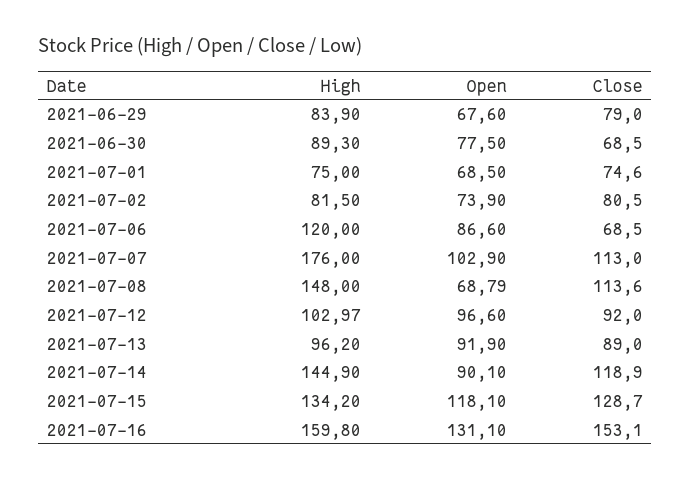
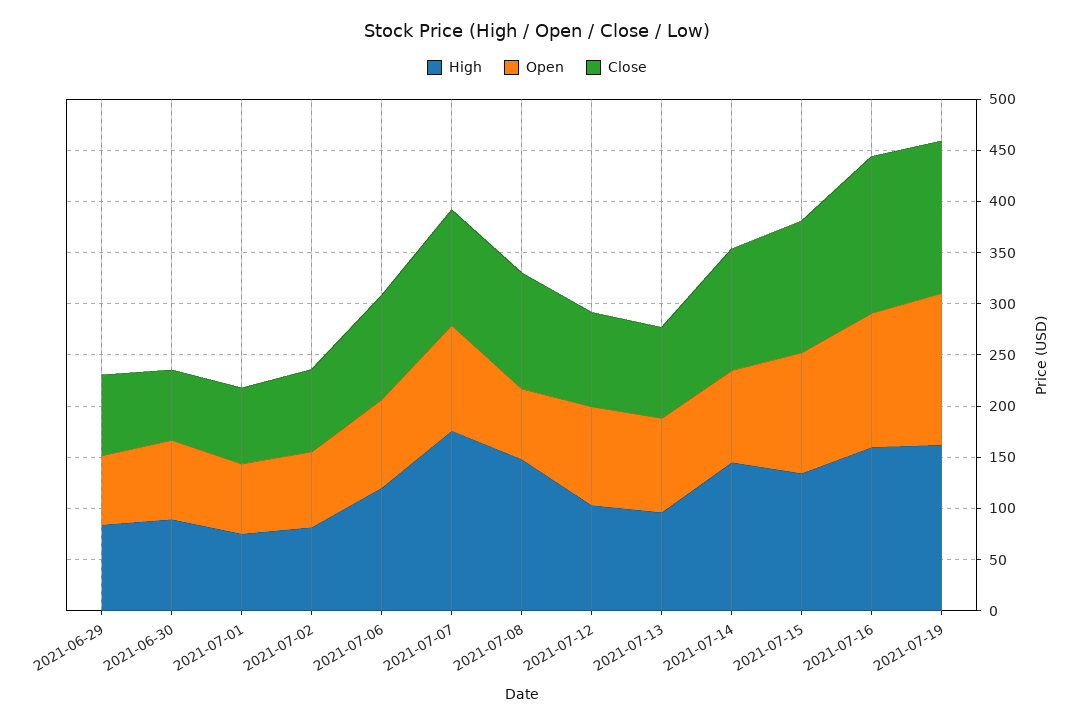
Close, 2021-07-06: 68.5 -> 100
High, 2021-07-19: none -> 160
Open, 2021-07-19: none -> 150
Close, 2021-07-19: none -> 150

